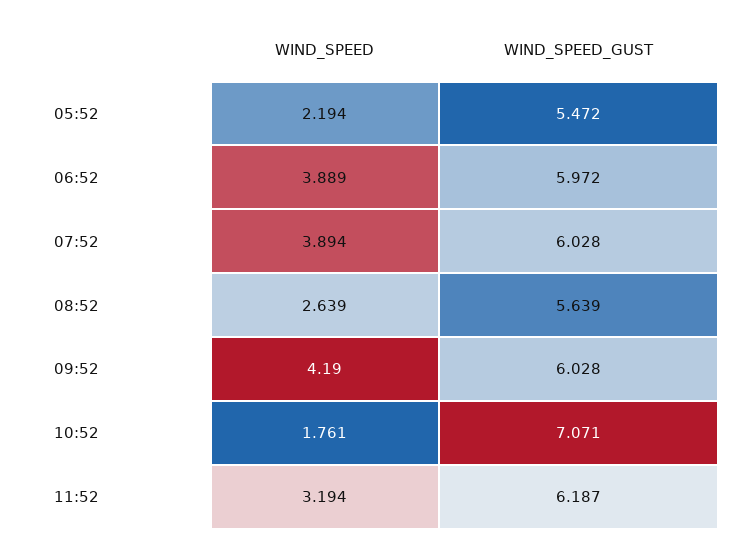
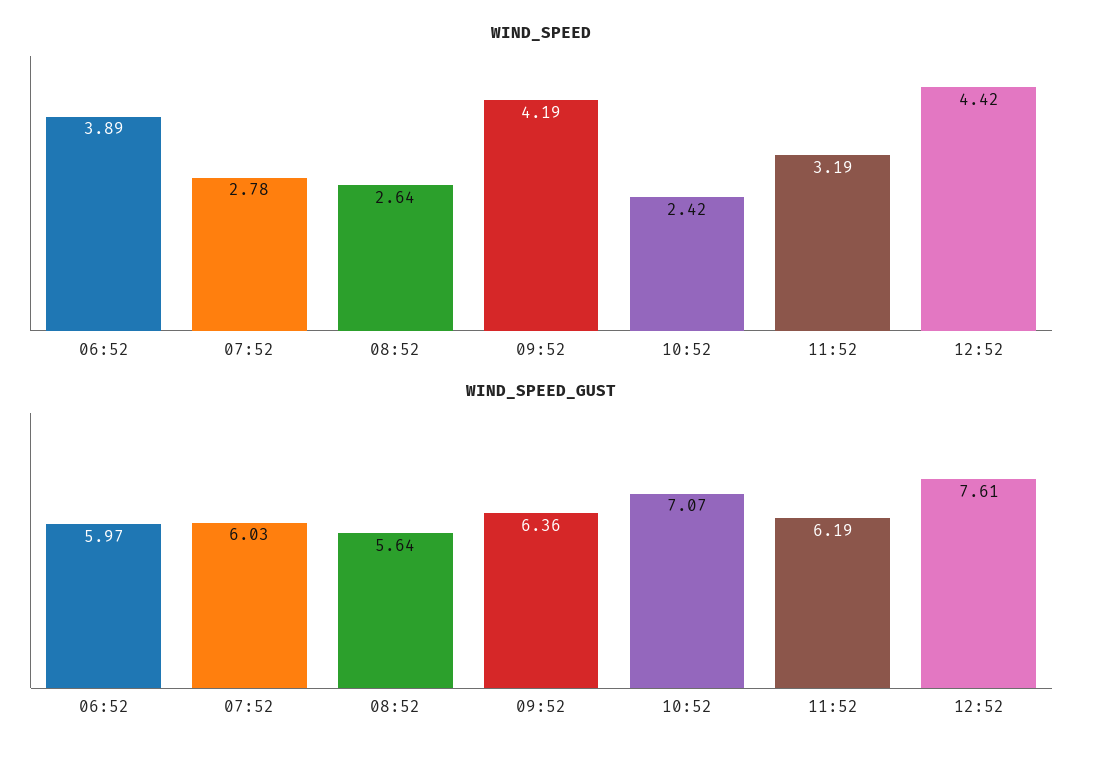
WIND_SPEED, 05:52: 2.194 -> none
WIND_SPEED_GUST, 05:52: 5.472 -> none
WIND_SPEED, 07:52: 3.894 -> 2.78
WIND_SPEED_GUST, 09:52: 6.028 -> 6.36
WIND_SPEED, 10:52: 1.761 -> 2.42
WIND_SPEED, 12:52: none -> 4.42
WIND_SPEED_GUST, 12:52: none -> 7.61

